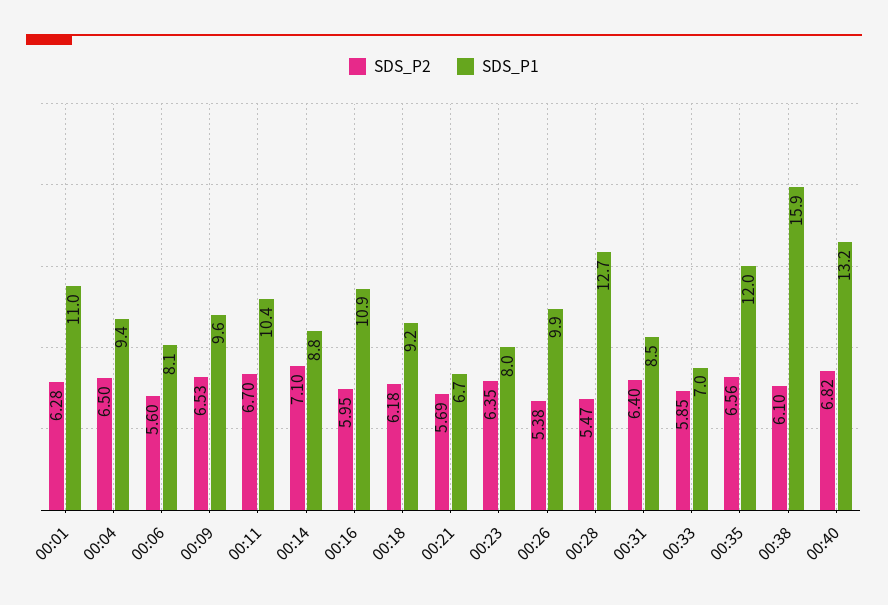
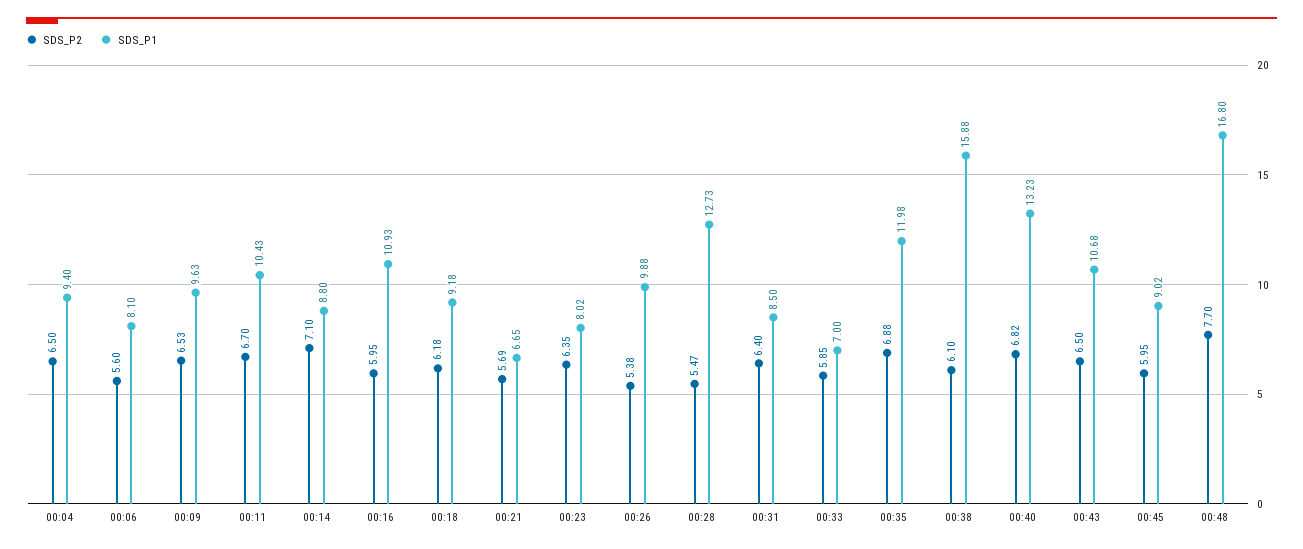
SDS_P2, 00:01: 6.28 -> none
SDS_P1, 00:01: 11 -> none
SDS_P2, 00:35: 6.56 -> 6.88
SDS_P2, 00:43: none -> 6.5
SDS_P1, 00:43: none -> 10.68
SDS_P2, 00:45: none -> 5.95
SDS_P1, 00:45: none -> 9.02
SDS_P2, 00:48: none -> 7.7
SDS_P1, 00:48: none -> 16.8

